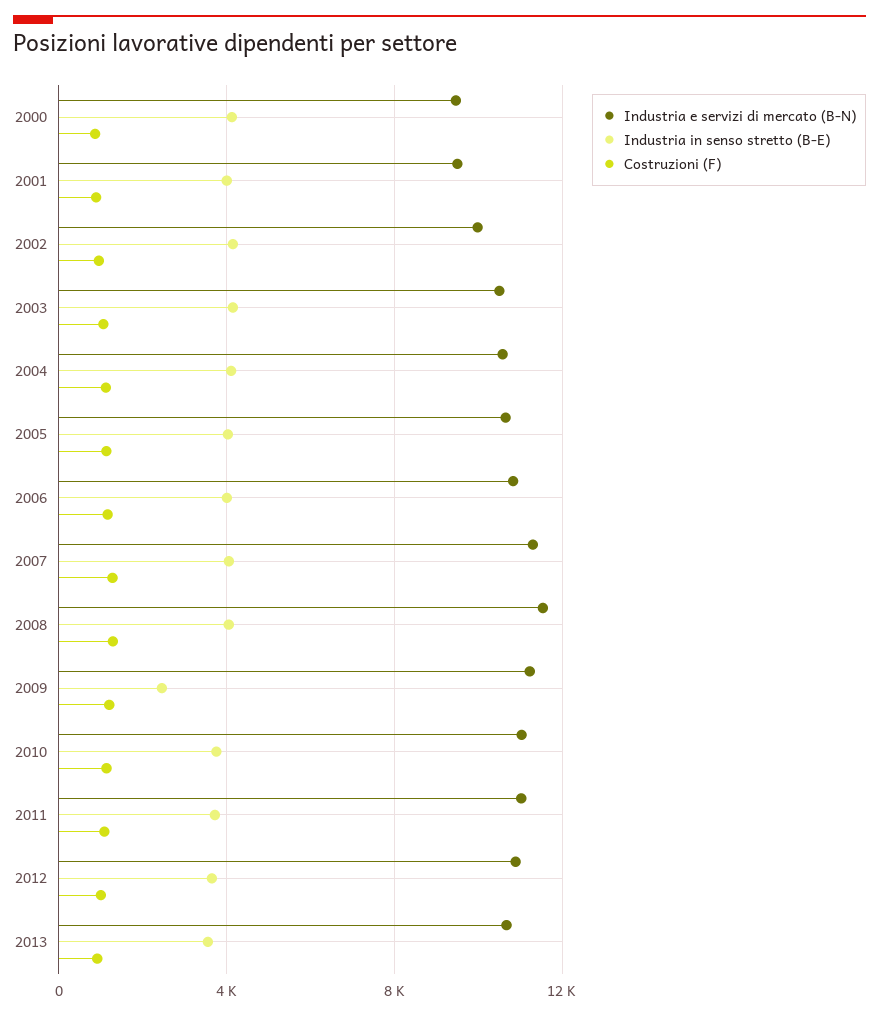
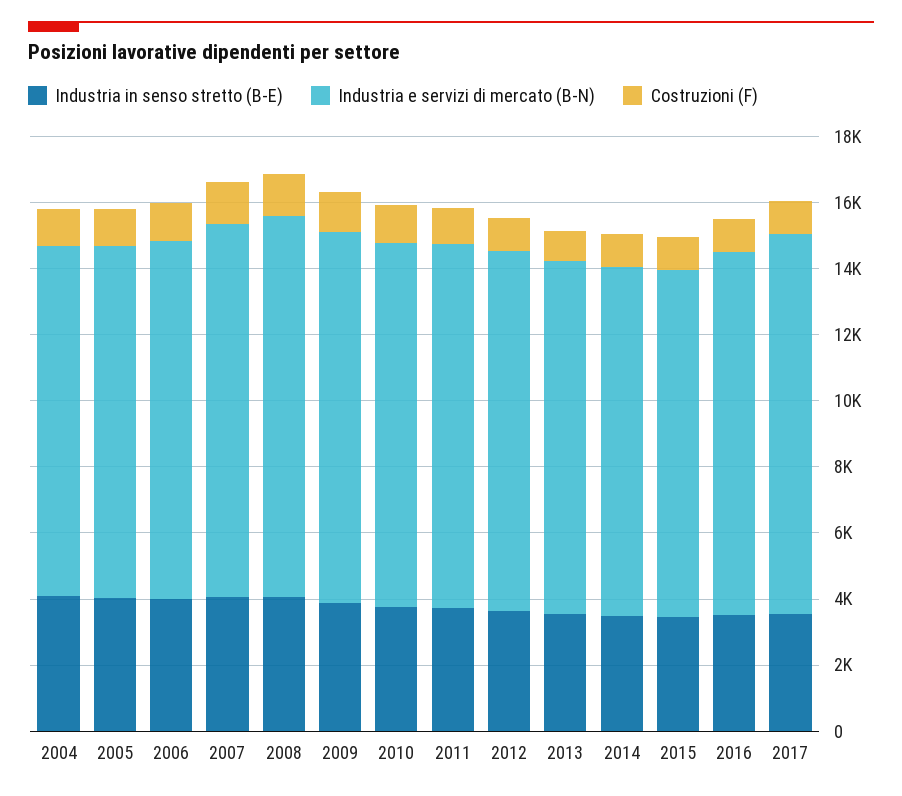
Industria e servizi di mercato (B-N), 2000: 9500 -> none
Industria in senso stretto (B-E), 2000: 4000 -> none
Costruzioni (F), 2000: 1000 -> none
Industria e servizi di mercato (B-N), 2001: 9500 -> none
Industria in senso stretto (B-E), 2001: 4000 -> none
Costruzioni (F), 2001: 1000 -> none
Industria e servizi di mercato (B-N), 2002: 10000 -> none
Industria in senso stretto (B-E), 2002: 4000 -> none
Costruzioni (F), 2002: 1000 -> none
Industria e servizi di mercato (B-N), 2003: 10500 -> none
Industria in senso stretto (B-E), 2003: 4000 -> none
Costruzioni (F), 2003: 1000 -> none
Industria in senso stretto (B-E), 2009: 2500 -> 4000
Industria in senso stretto (B-E), 2014: none -> 3500
Industria e servizi di mercato (B-N), 2014: none -> 10500
Costruzioni (F), 2014: none -> 1000
Industria in senso stretto (B-E), 2015: none -> 3500
Industria e servizi di mercato (B-N), 2015: none -> 10500
Costruzioni (F), 2015: none -> 1000
Industria in senso stretto (B-E), 2016: none -> 3500
Industria e servizi di mercato (B-N), 2016: none -> 11000
Costruzioni (F), 2016: none -> 1000
Industria in senso stretto (B-E), 2017: none -> 3500
Industria e servizi di mercato (B-N), 2017: none -> 11500
Costruzioni (F), 2017: none -> 1000

